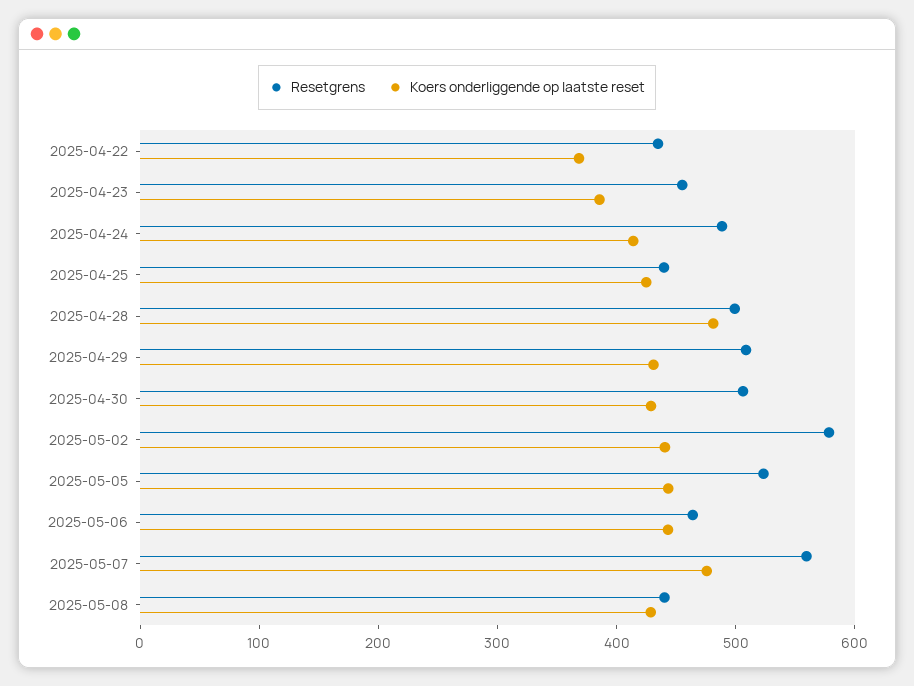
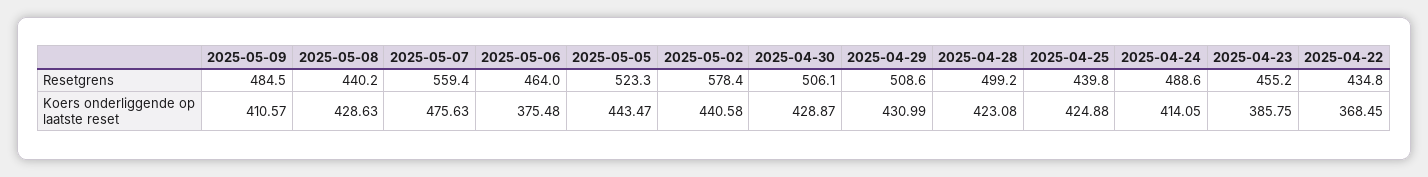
Koers onderliggende op laatste reset, 2025-04-28: 480 -> 423.08
Koers onderliggende op laatste reset, 2025-05-06: 440 -> 375.48
Resetgrens, 2025-05-09: none -> 484.5
Koers onderliggende op laatste reset, 2025-05-09: none -> 410.57

